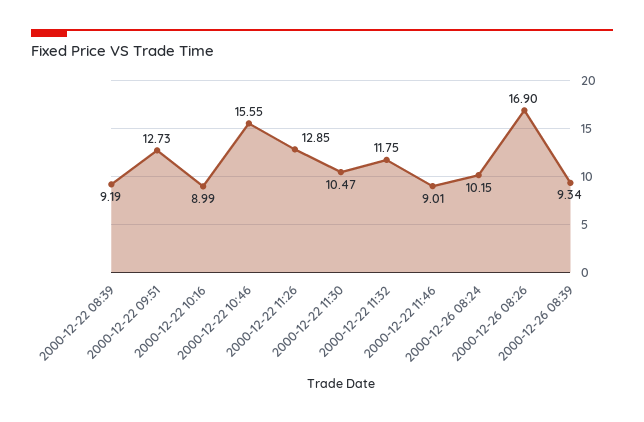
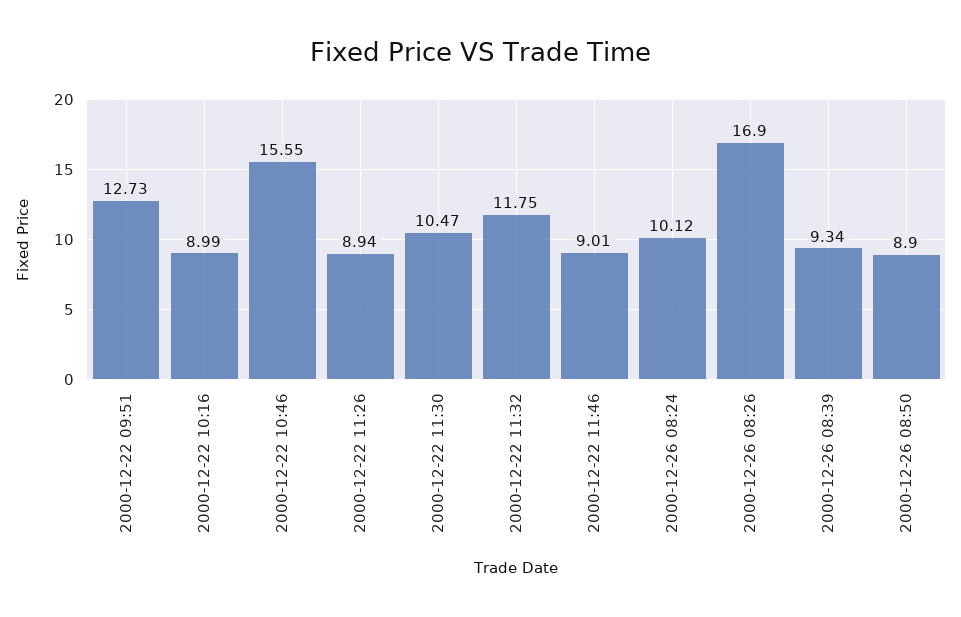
2000-12-22 08:39: 9.19 -> none
2000-12-22 11:26: 12.85 -> 8.94
2000-12-26 08:24: 10.15 -> 10.12
2000-12-26 08:50: none -> 8.9

